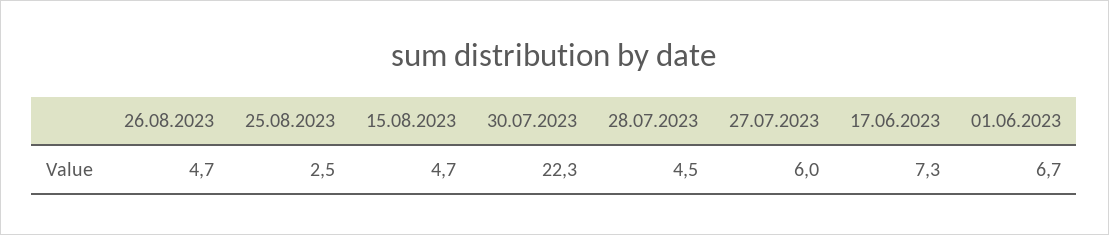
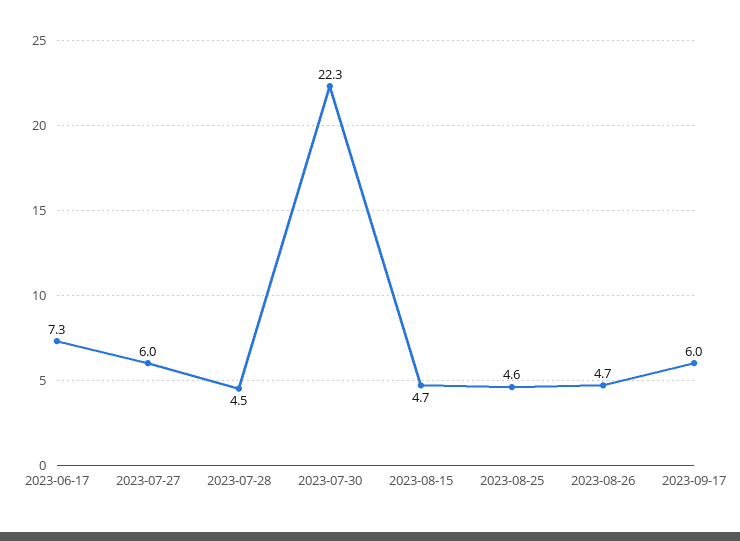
25.08.2023: 2.5 -> 4.6
01.06.2023: 6.7 -> none
2023-09-17: none -> 6

